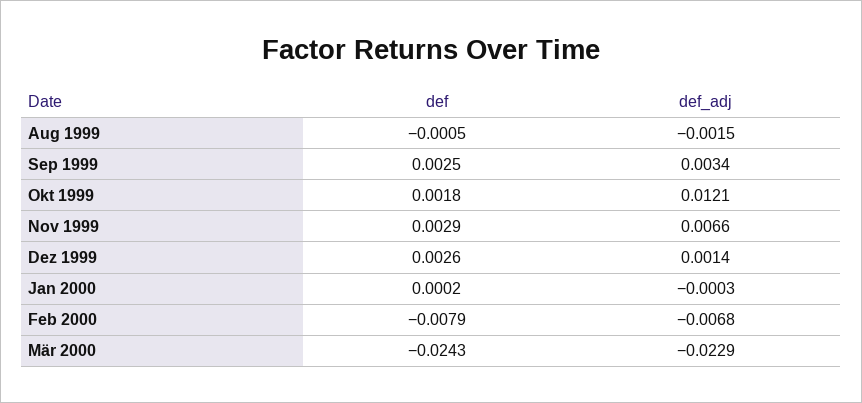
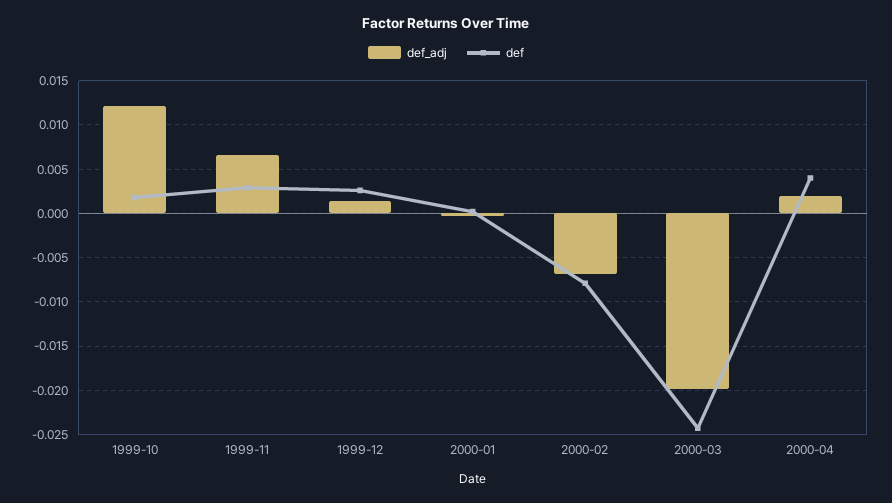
def, Aug 1999: -0.0005 -> none
def_adj, Aug 1999: -0.0015 -> none
def, Sep 1999: 0.0025 -> none
def_adj, Sep 1999: 0.0034 -> none
def_adj, Mär 2000: -0.0229 -> -0.02
def_adj, 2000-04: none -> 0.002
def, 2000-04: none -> 0.004

